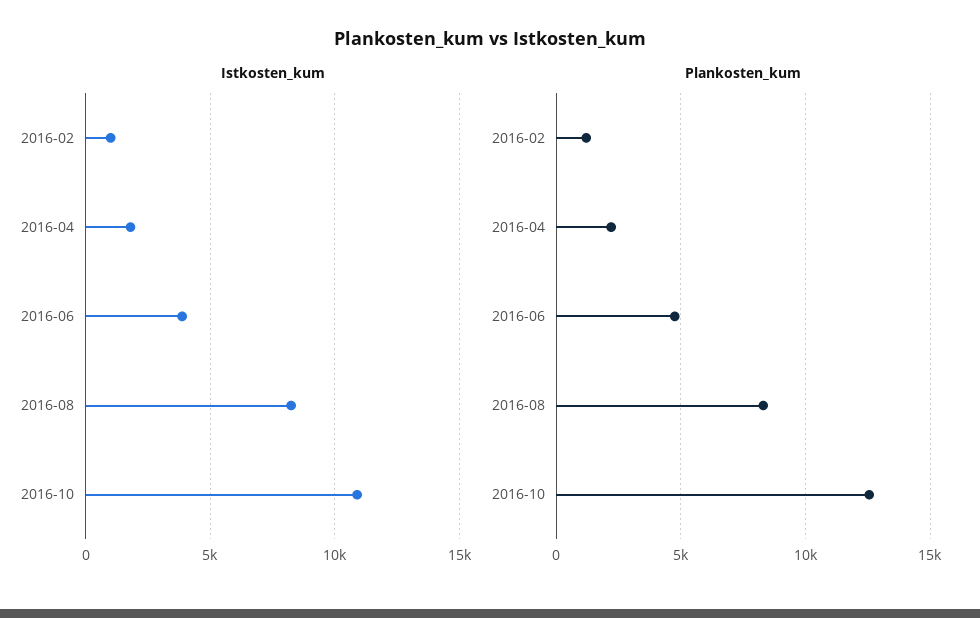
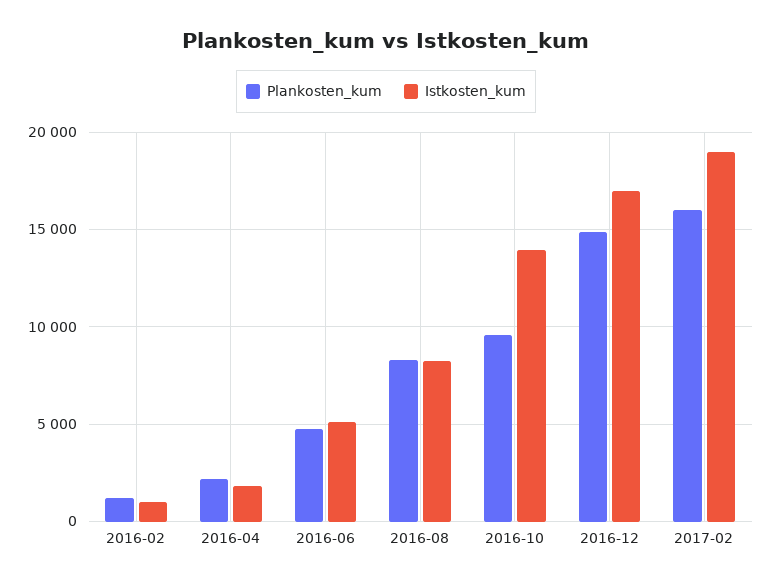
Istkosten_kum, 2016-06: 4000 -> 5000
Istkosten_kum, 2016-10: 11000 -> 14000
Plankosten_kum, 2016-10: 12500 -> 9500
Plankosten_kum, 2016-12: none -> 15000
Istkosten_kum, 2016-12: none -> 17000
Plankosten_kum, 2017-02: none -> 16000
Istkosten_kum, 2017-02: none -> 19000

